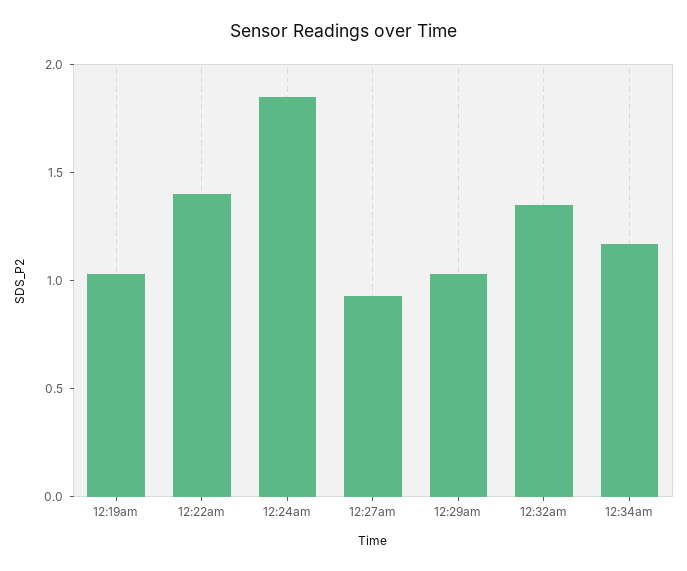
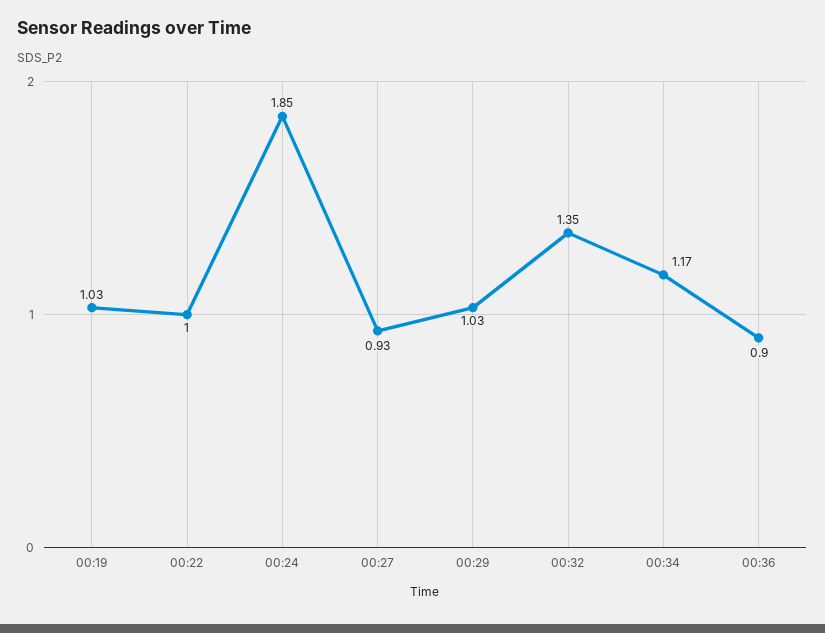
12:22am: 1.4 -> 1
00:36: none -> 0.9

